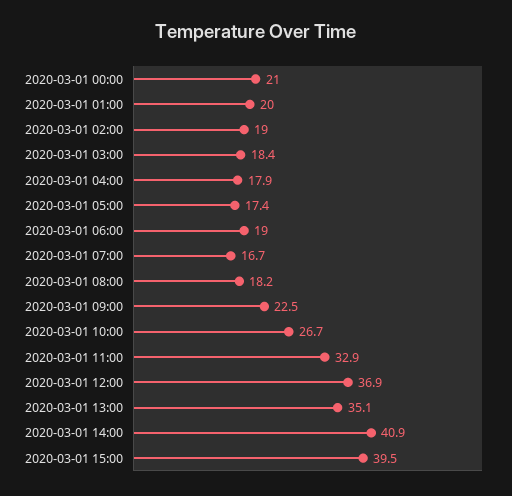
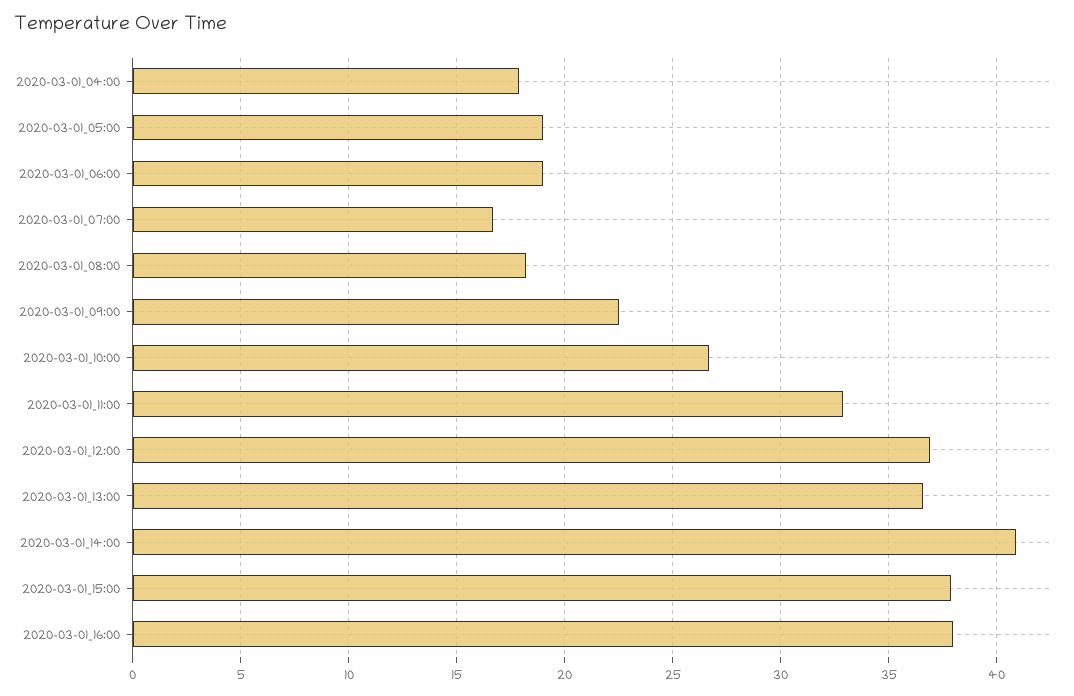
2020-03-01 00:00: 21 -> none
2020-03-01 01:00: 20 -> none
2020-03-01 02:00: 19 -> none
2020-03-01 03:00: 18.4 -> none
2020-03-01 05:00: 17.4 -> 19
2020-03-01 13:00: 35.1 -> 36.5
2020-03-01 15:00: 39.5 -> 38
2020-03-01_16:00: none -> 38

